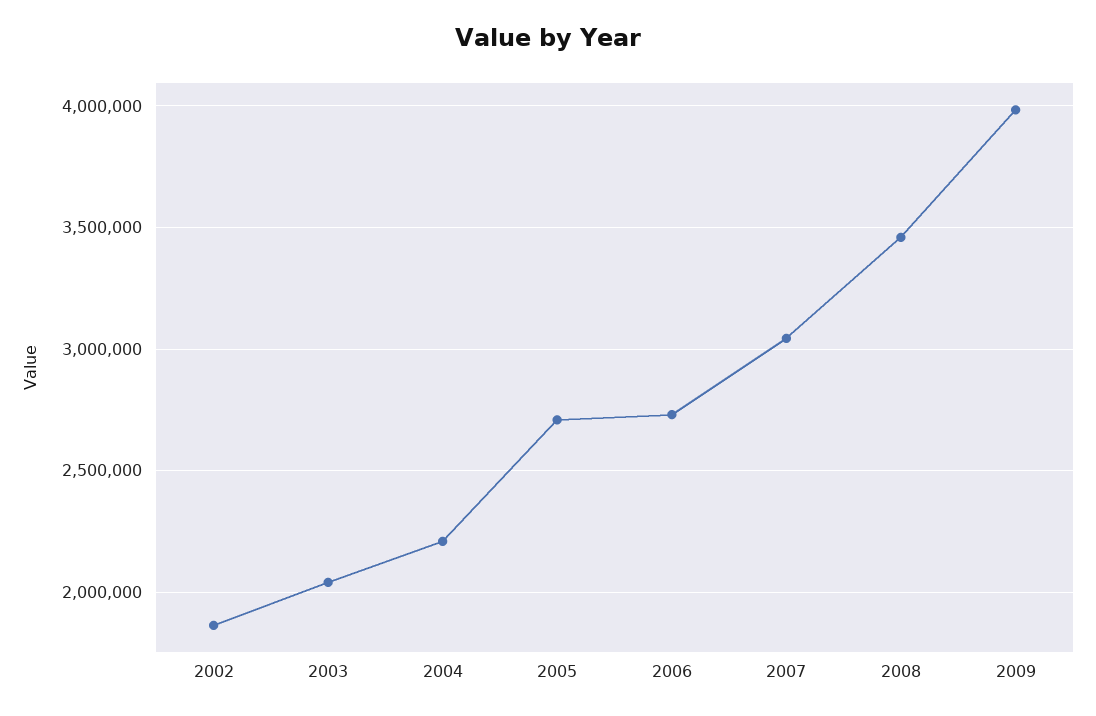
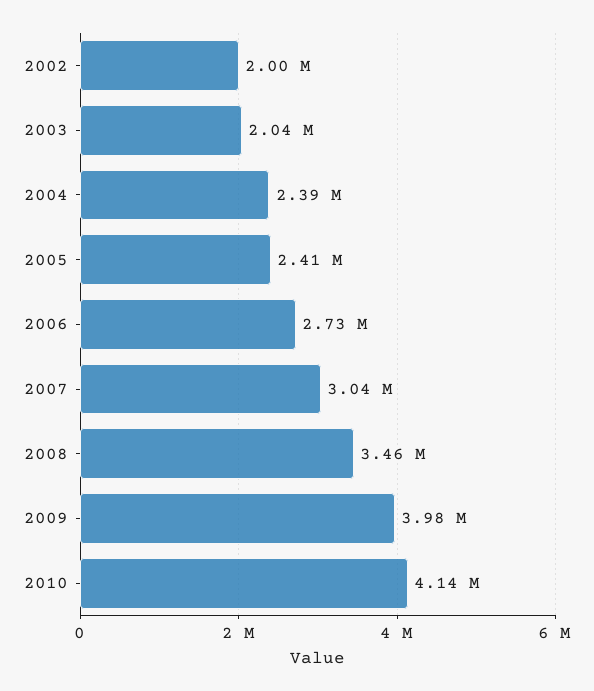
2002: 1850000 -> 2000000
2004: 2200000 -> 2390000
2005: 2700000 -> 2410000
2010: none -> 4140000

